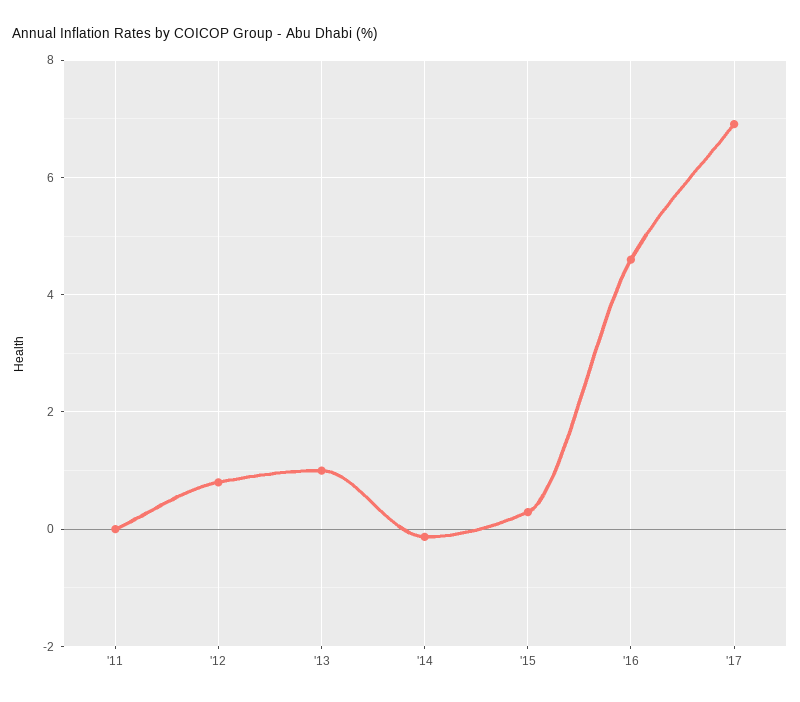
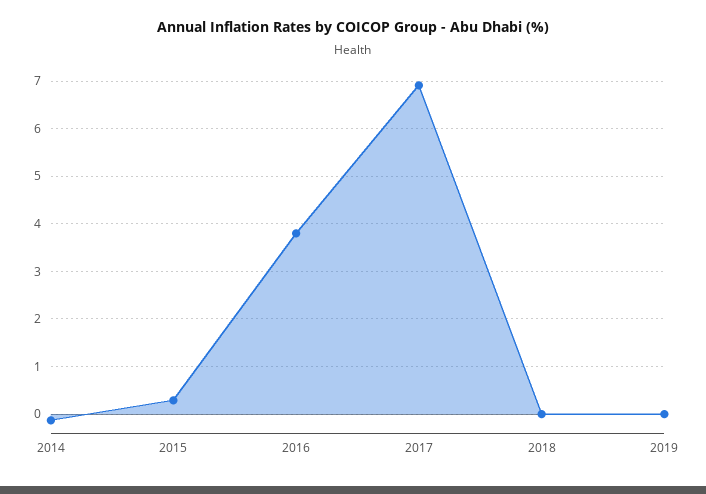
'11: 0 -> none
'12: 0.8 -> none
'13: 1 -> none
'16: 4.6 -> 3.8
2018: none -> 0
2019: none -> 0

